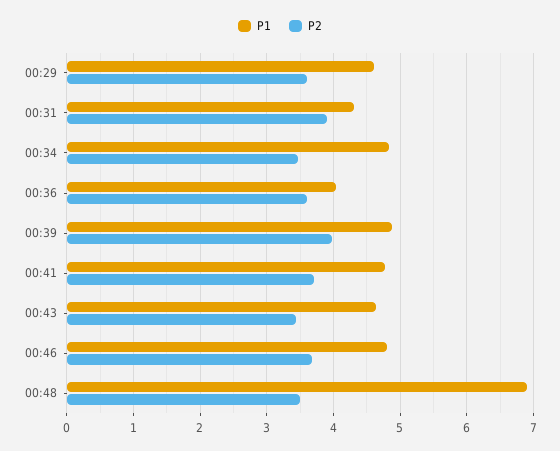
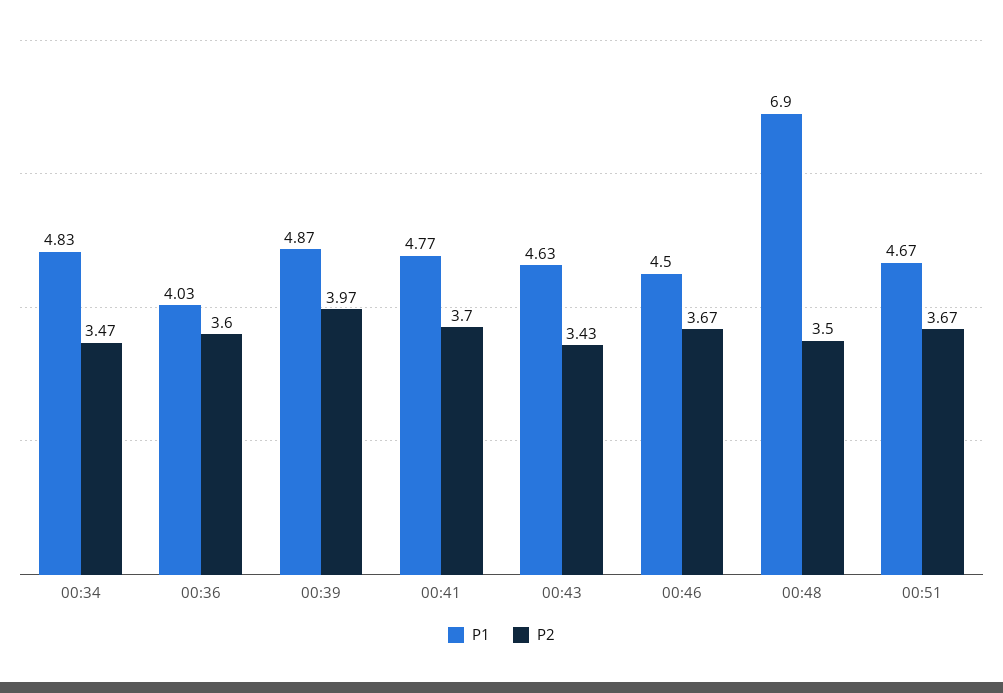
P1, 00:29: 4.6 -> none
P2, 00:29: 3.6 -> none
P1, 00:31: 4.3 -> none
P2, 00:31: 3.9 -> none
P1, 00:46: 4.8 -> 4.5
P1, 00:51: none -> 4.67
P2, 00:51: none -> 3.67

